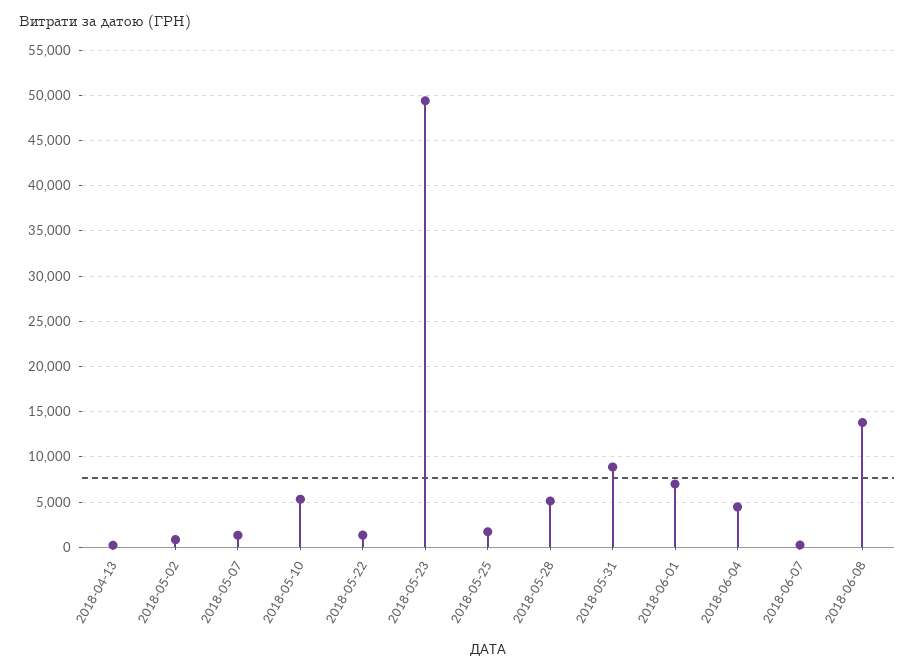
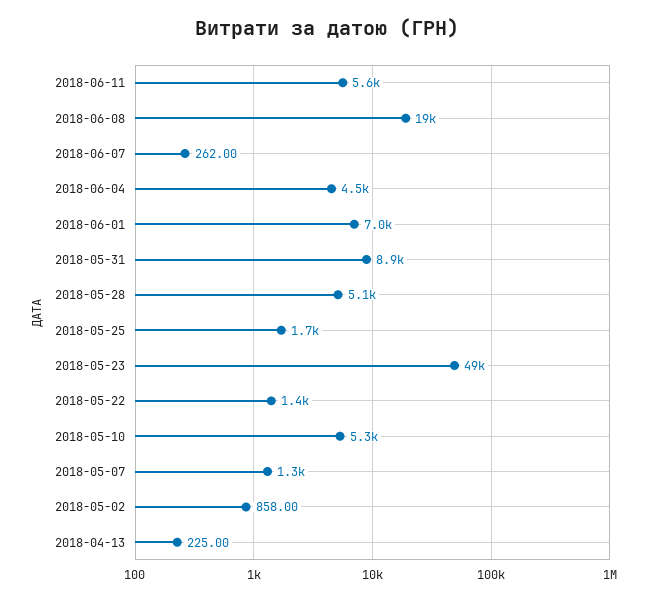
2018-06-08: 14000 -> 19000
2018-06-11: none -> 5600

